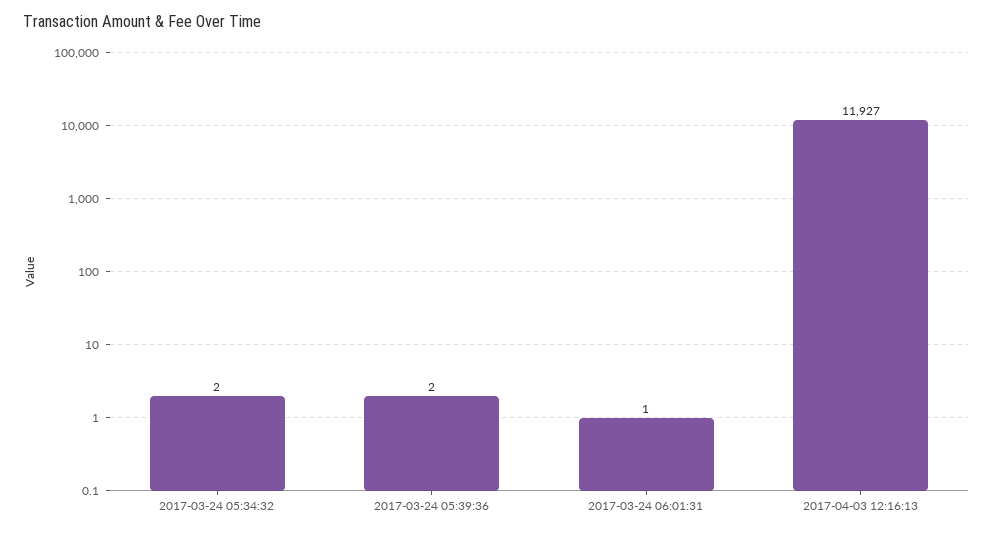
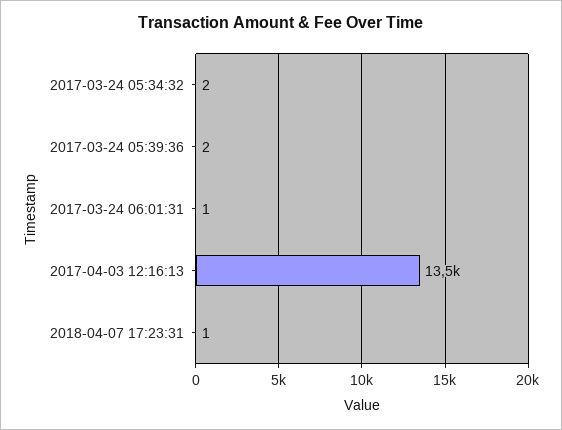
2017-04-03 12:16:13: 11927 -> 13500
2018-04-07 17:23:31: none -> 1

